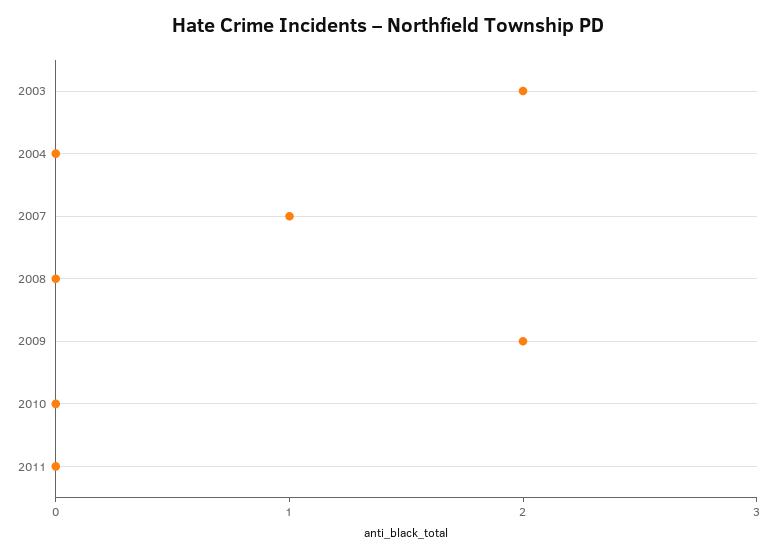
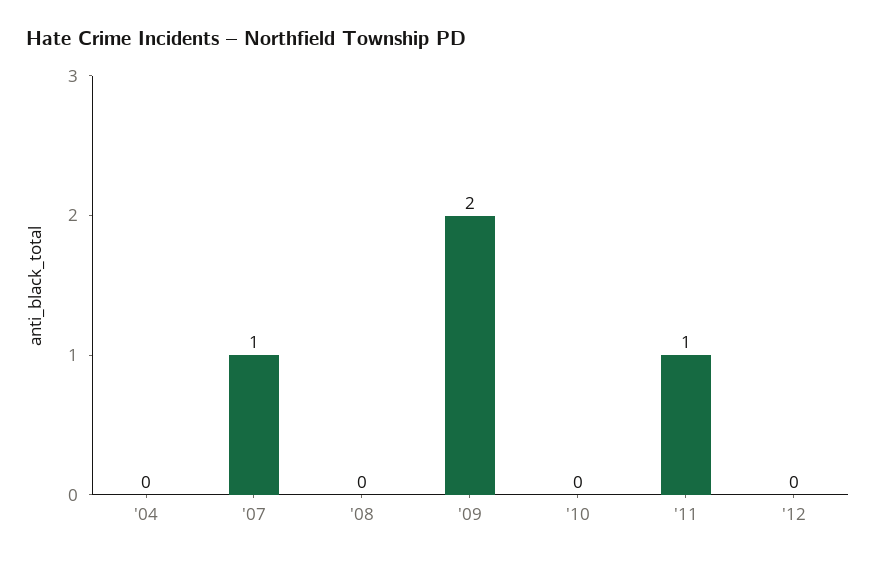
2003: 2 -> none
2011: 0 -> 1
'12: none -> 0

